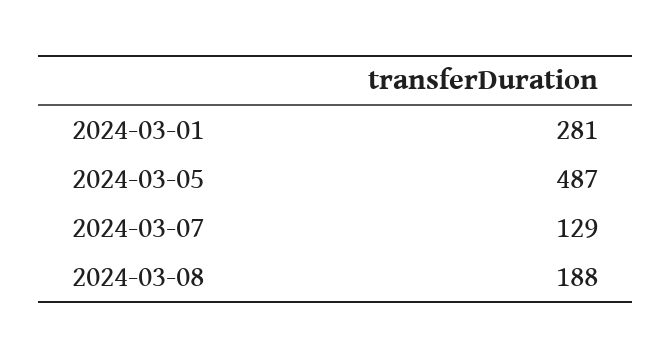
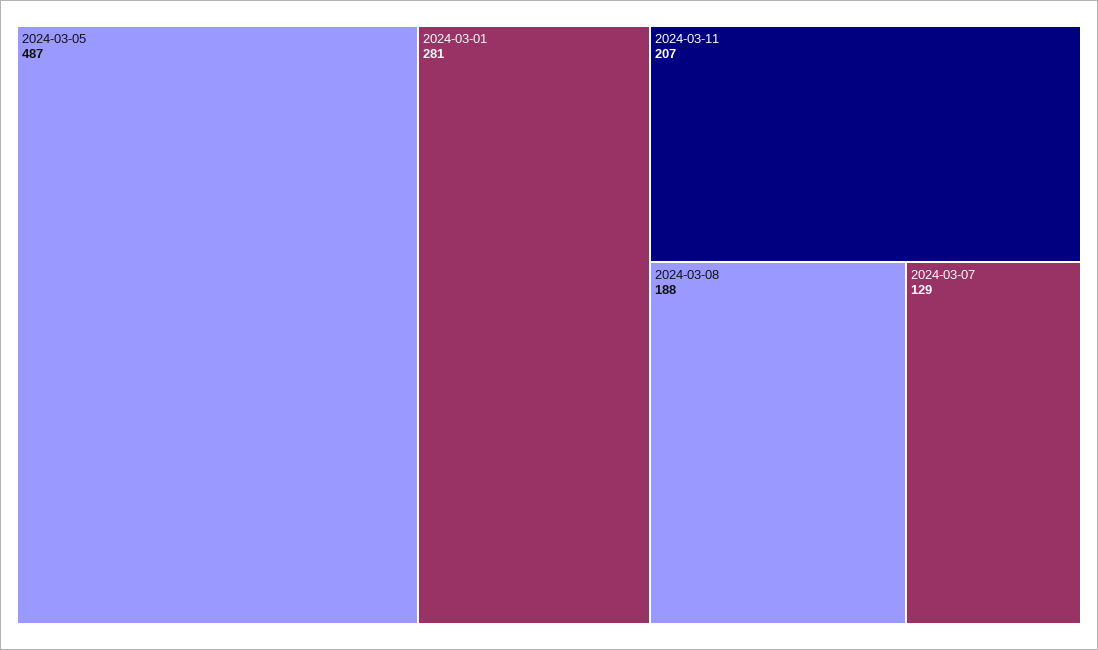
2024-03-11: none -> 207

